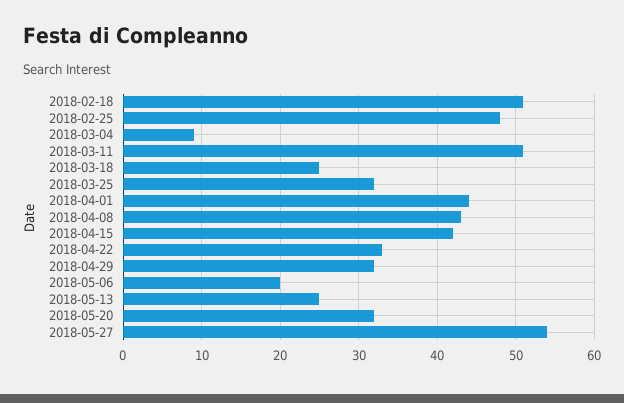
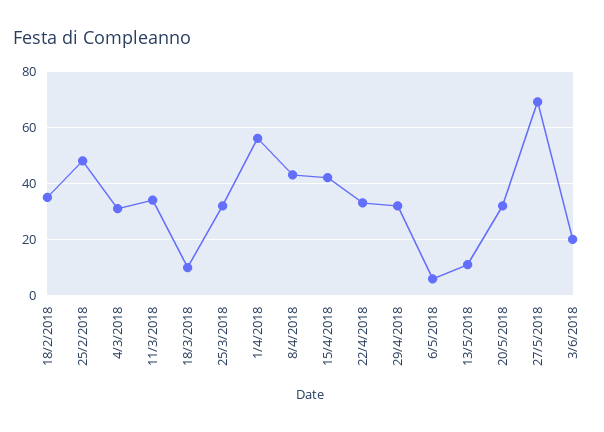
2018-02-18: 51 -> 35
2018-03-04: 9 -> 30
2018-03-11: 51 -> 35
2018-03-18: 25 -> 10
2018-04-01: 44 -> 55
2018-05-06: 20 -> 5
2018-05-13: 25 -> 10
2018-05-27: 54 -> 70
3/6/2018: none -> 20

